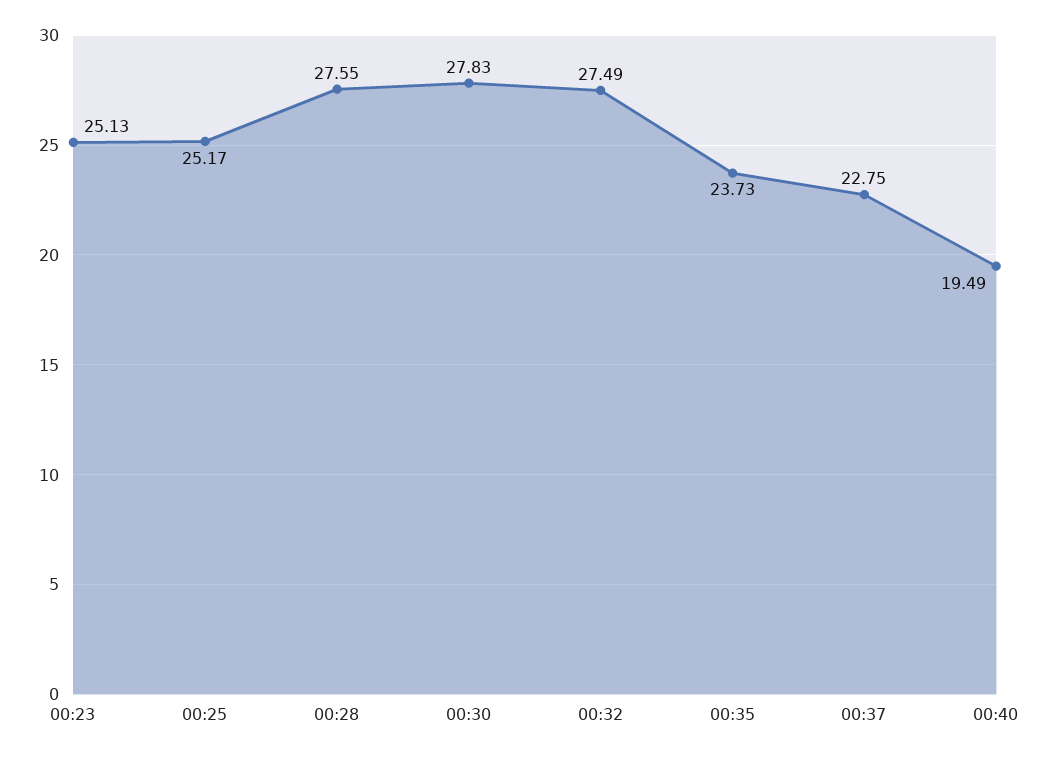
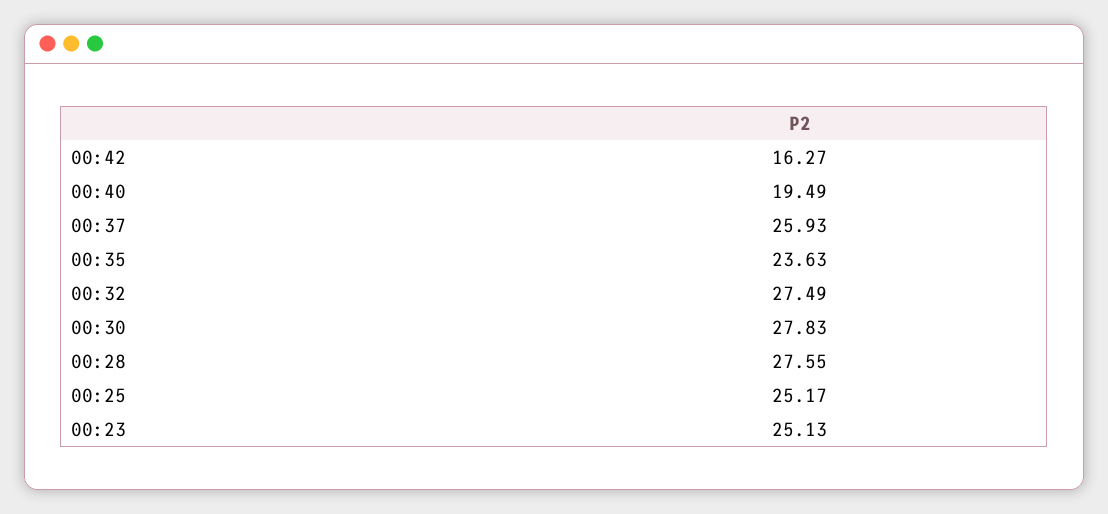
00:35: 23.73 -> 23.63
00:37: 22.75 -> 25.93
00:42: none -> 16.27

